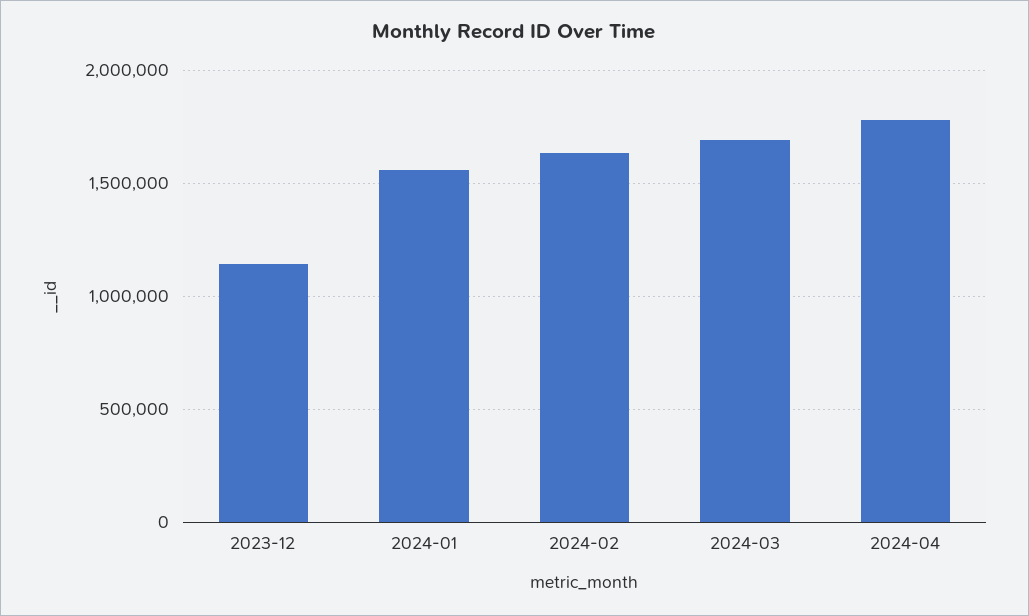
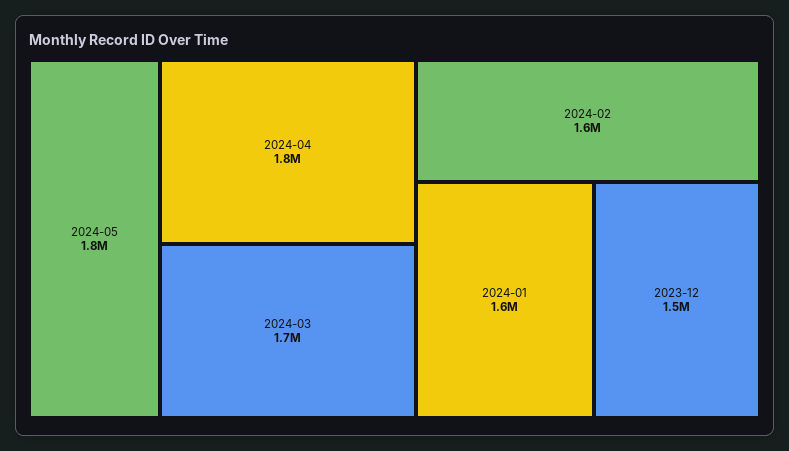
2023-12: 1150000 -> 1500000
2024-05: none -> 1800000

